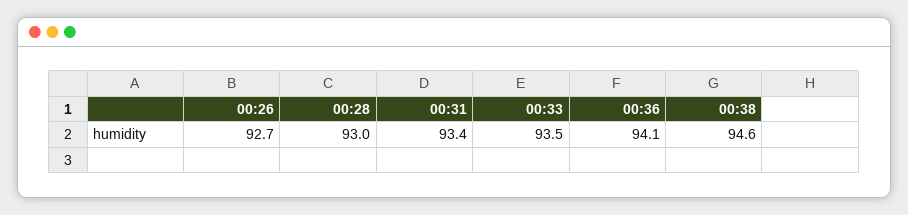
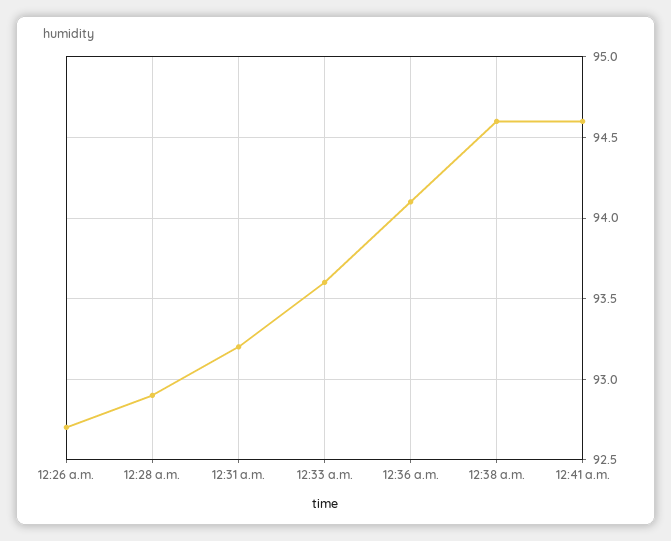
00:28: 93 -> 92.9
00:31: 93.4 -> 93.2
00:33: 93.5 -> 93.6
12:41 a.m.: none -> 94.6

